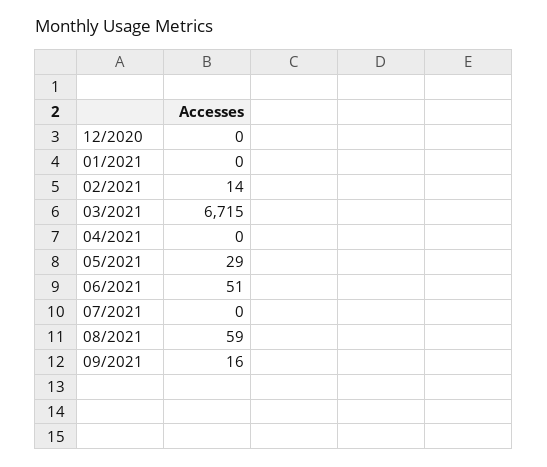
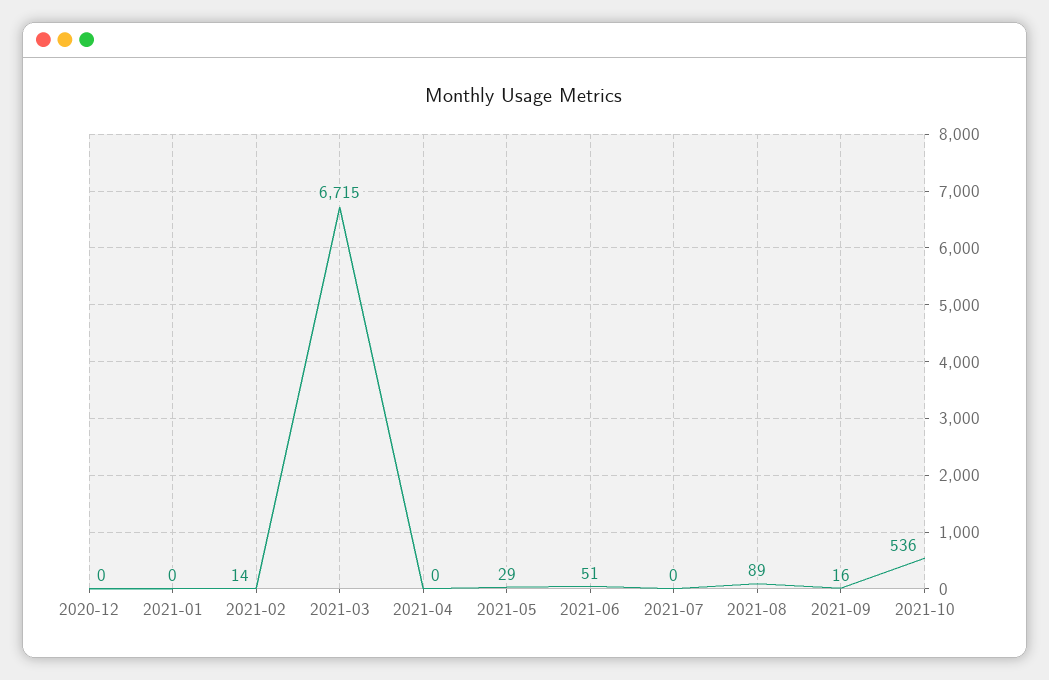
08/2021: 59 -> 89
2021-10: none -> 536

